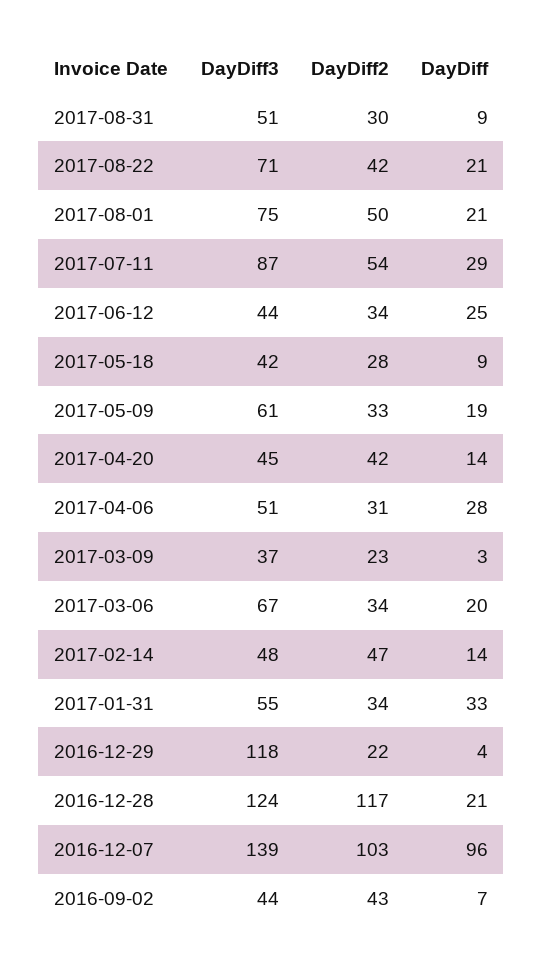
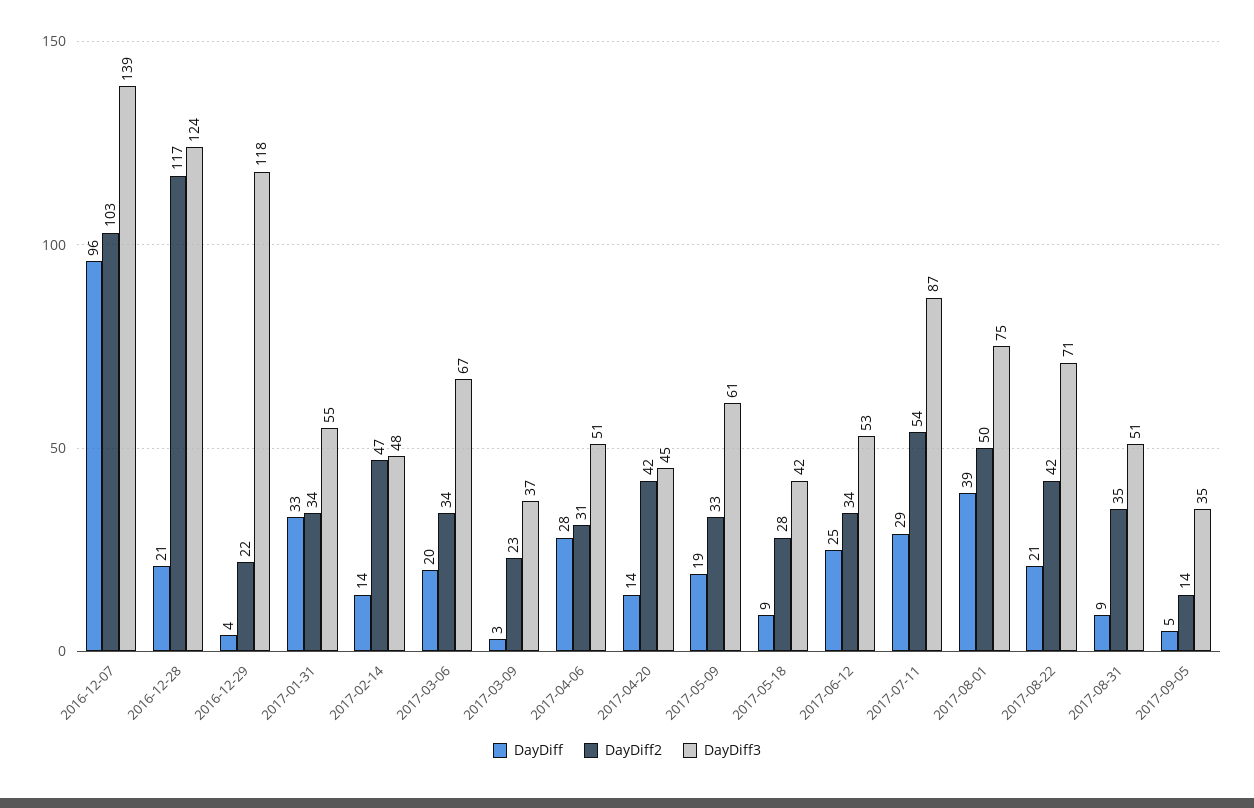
DayDiff2, 2017-08-31: 30 -> 35
DayDiff, 2017-08-01: 21 -> 39
DayDiff3, 2017-06-12: 44 -> 53
DayDiff3, 2016-09-02: 44 -> none
DayDiff2, 2016-09-02: 43 -> none
DayDiff, 2016-09-02: 7 -> none
DayDiff, 2017-09-05: none -> 5
DayDiff2, 2017-09-05: none -> 14
DayDiff3, 2017-09-05: none -> 35

